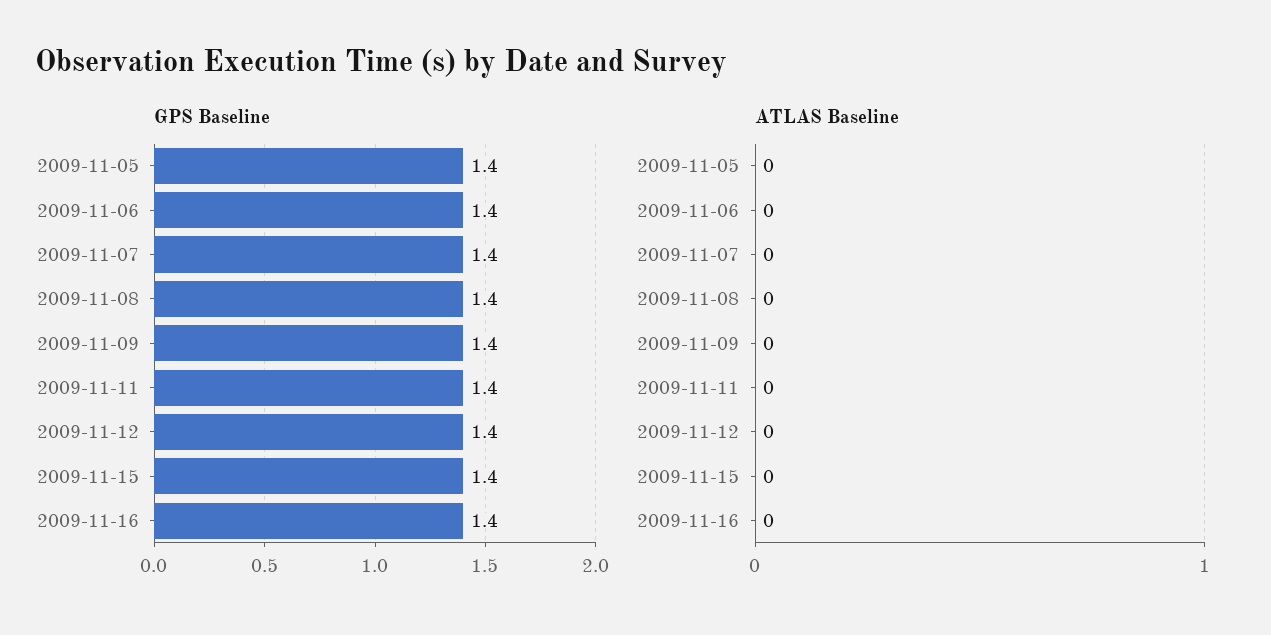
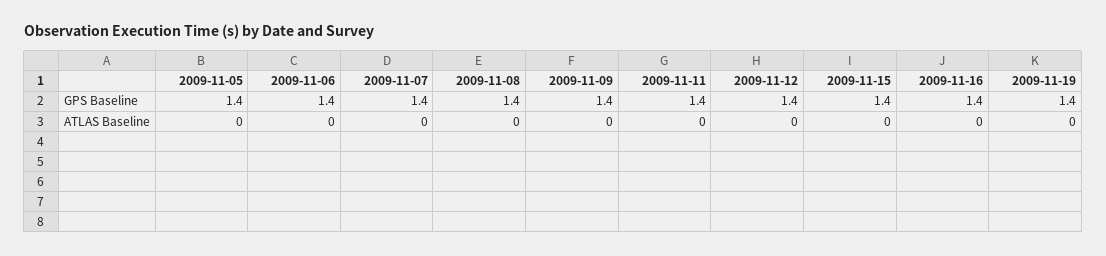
GPS Baseline, 2009-11-19: none -> 1.4
ATLAS Baseline, 2009-11-19: none -> 0

